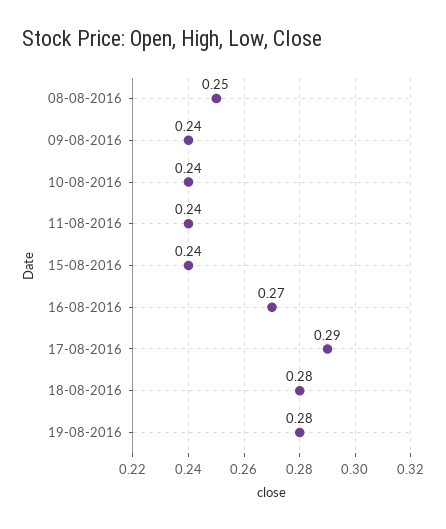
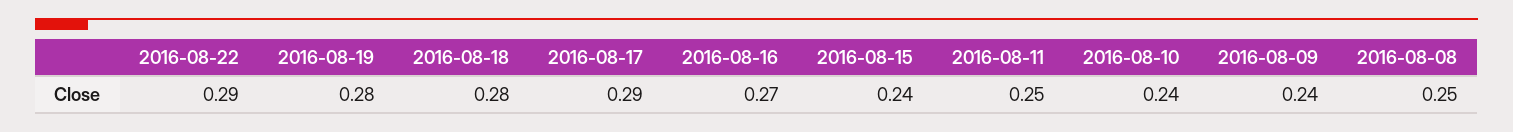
11-08-2016: 0.24 -> 0.25
2016-08-22: none -> 0.29

